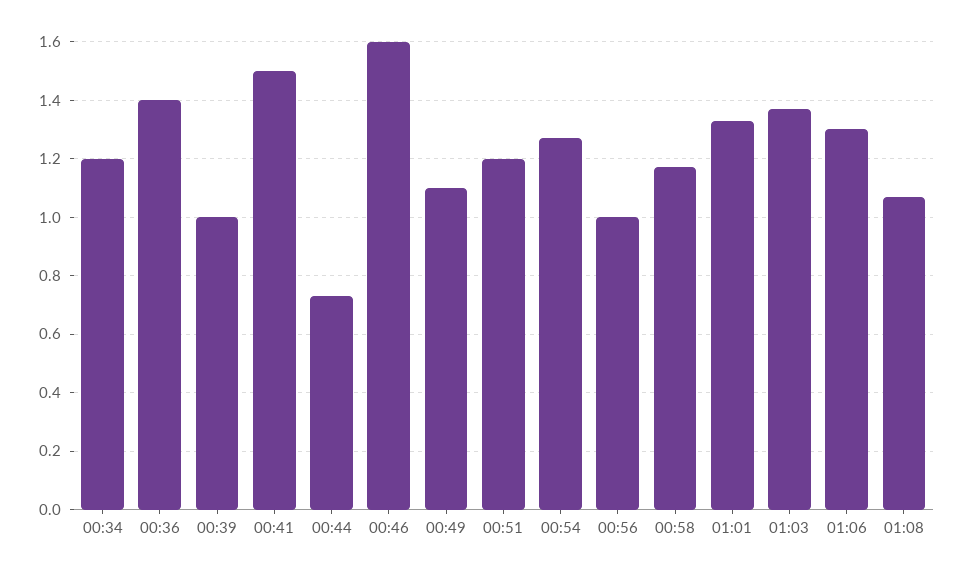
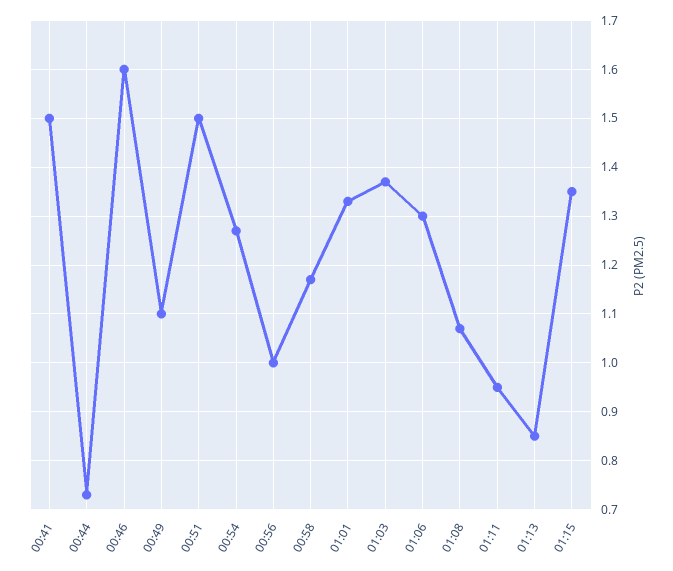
00:34: 1.2 -> none
00:36: 1.4 -> none
00:39: 1 -> none
00:51: 1.2 -> 1.5
01:11: none -> 0.95
01:13: none -> 0.85
01:15: none -> 1.35

